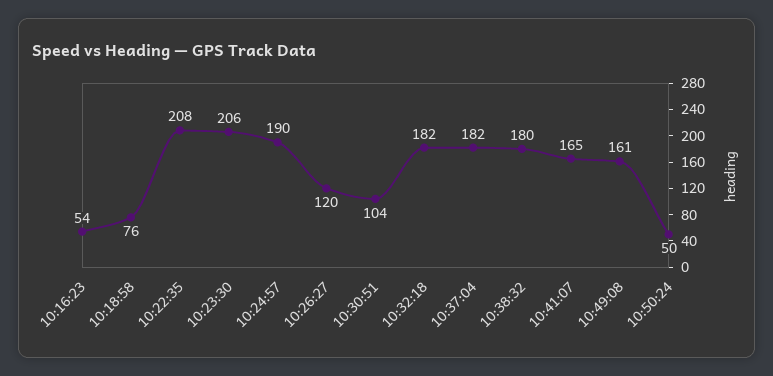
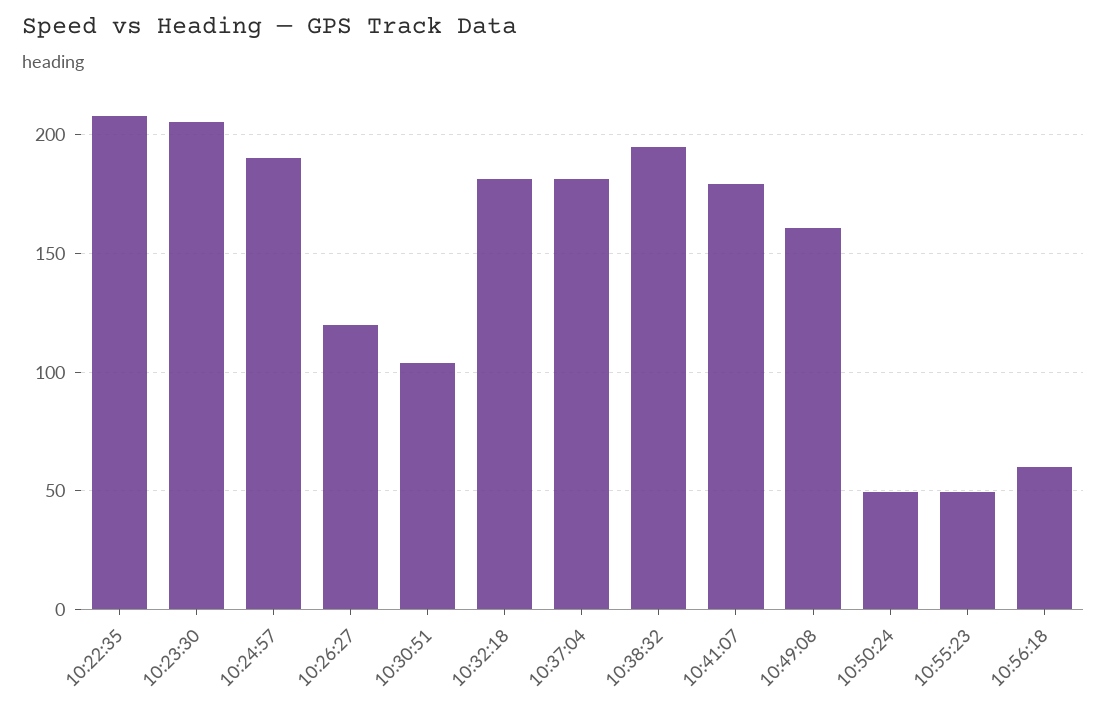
10:16:23: 54 -> none
10:18:58: 76 -> none
10:38:32: 180 -> 195
10:41:07: 165 -> 180
10:55:23: none -> 50
10:56:18: none -> 60

